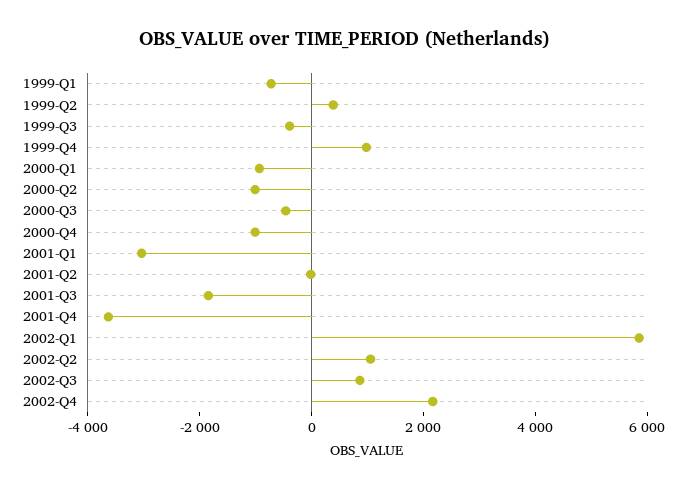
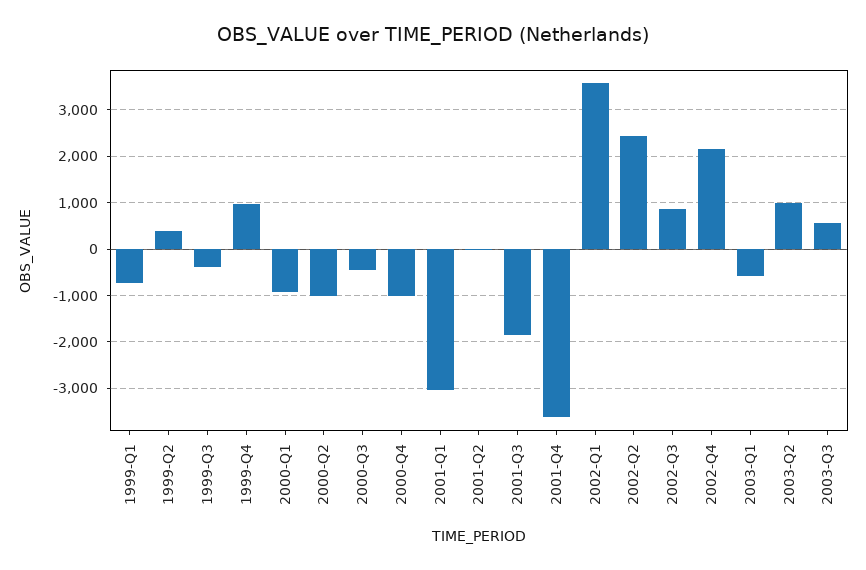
2002-Q1: 6000 -> 3600
2002-Q2: 1000 -> 2400
2003-Q1: none -> -600
2003-Q2: none -> 1000
2003-Q3: none -> 600

